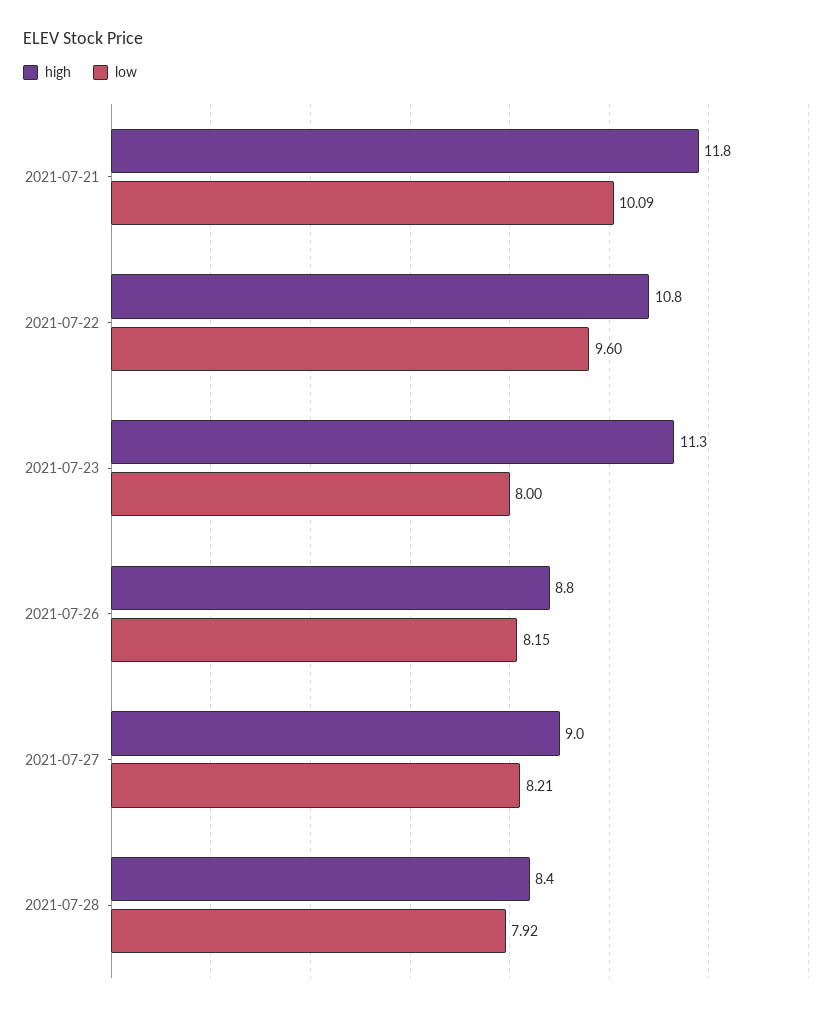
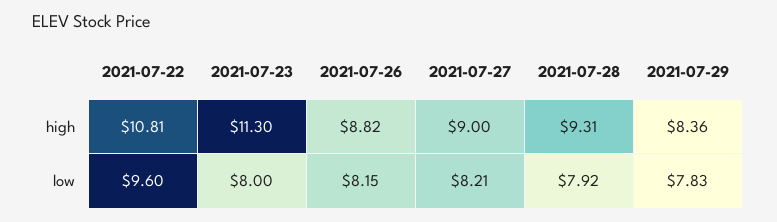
high, 2021-07-21: 11.8 -> none
low, 2021-07-21: 10.09 -> none
high, 2021-07-28: 8.4 -> 9.31
high, 2021-07-29: none -> 8.36
low, 2021-07-29: none -> 7.83

